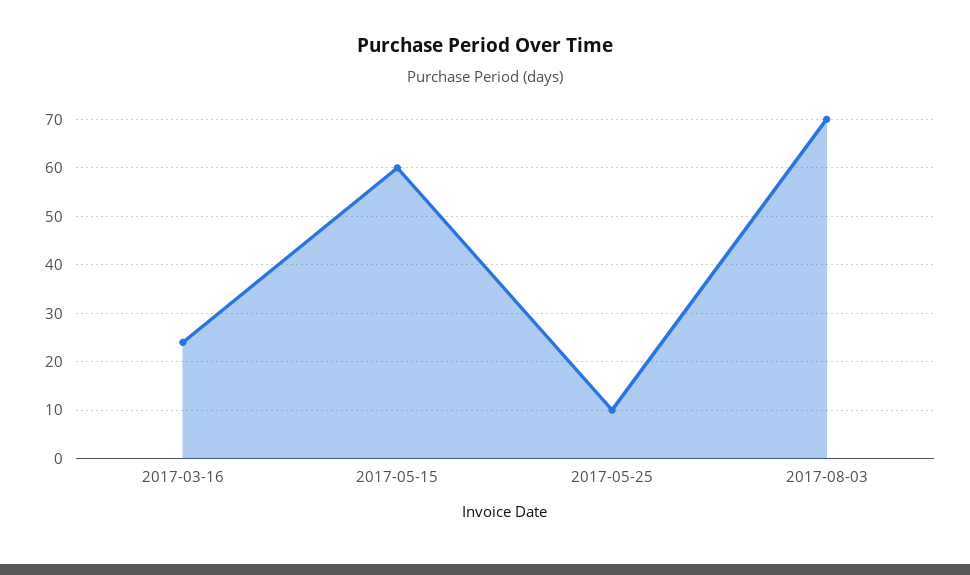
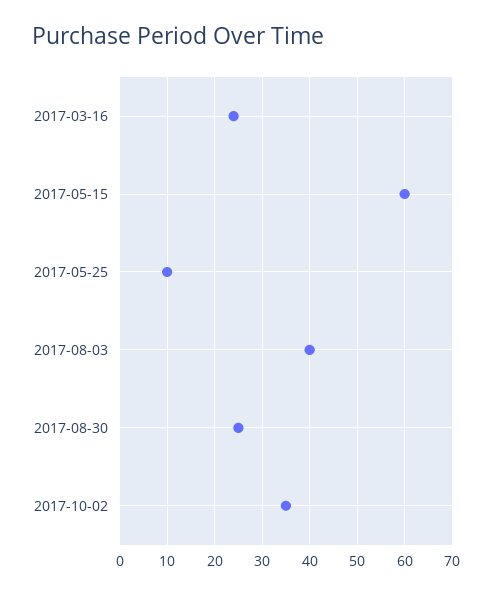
2017-08-03: 70 -> 40
2017-08-30: none -> 25
2017-10-02: none -> 35

